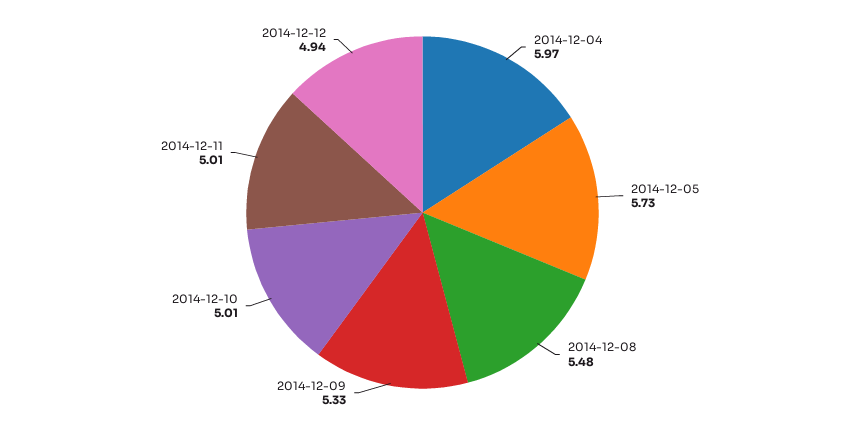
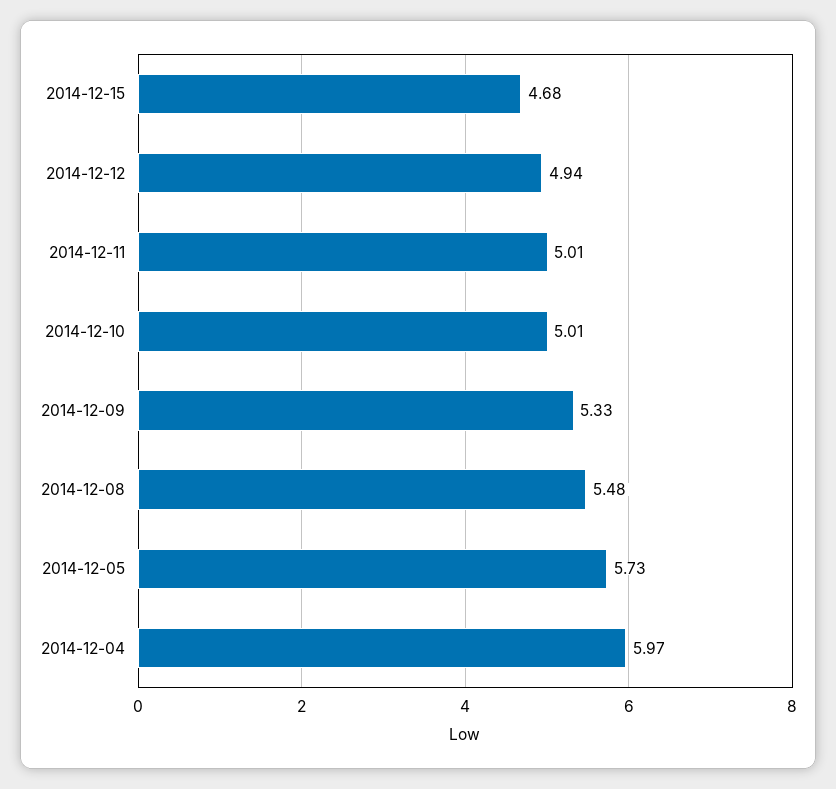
2014-12-15: none -> 4.68

